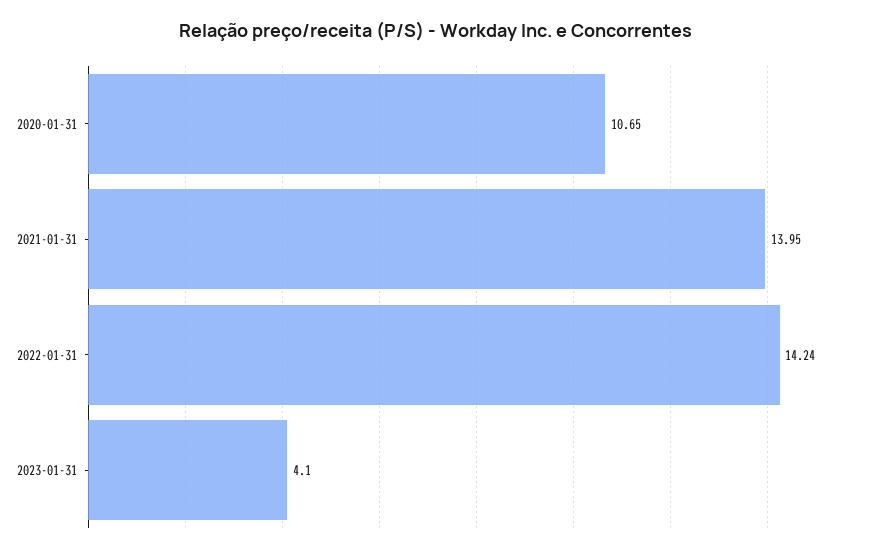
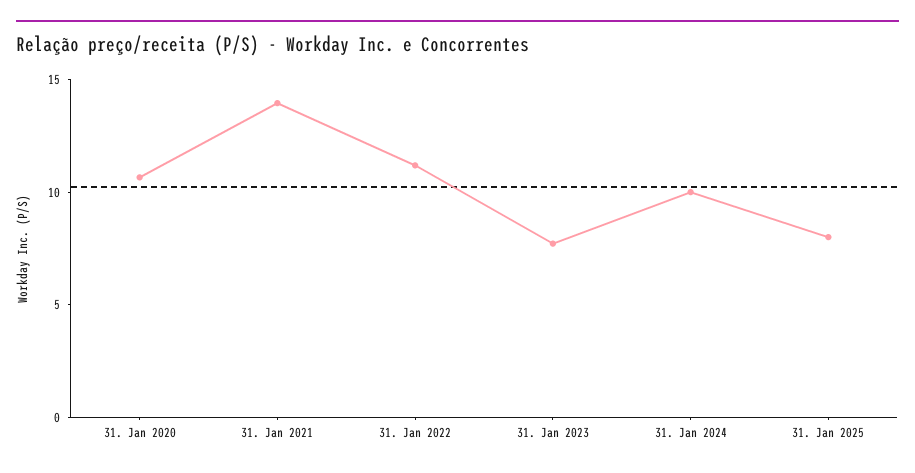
2022-01-31: 14.24 -> 11
2023-01-31: 4.1 -> 8
31. Jan 2024: none -> 10
31. Jan 2025: none -> 8

